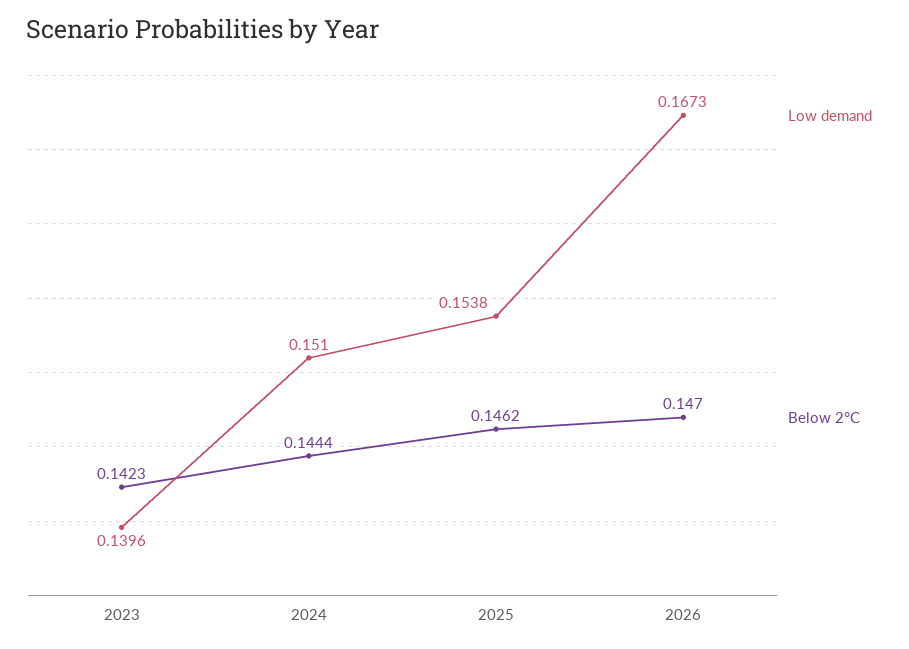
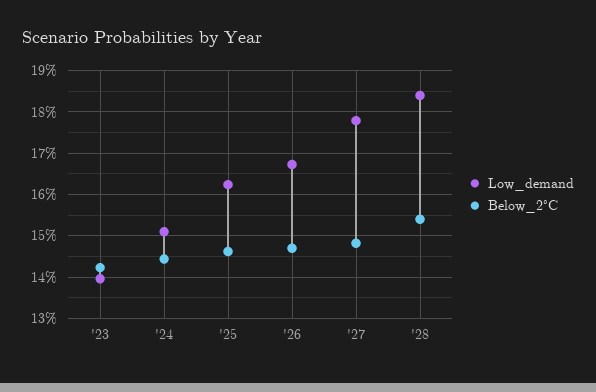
Low demand, 2025: 0.1538 -> 0.162
Low demand, '27: none -> 0.178
Below 2°C, '27: none -> 0.148
Low demand, '28: none -> 0.184
Below 2°C, '28: none -> 0.154

